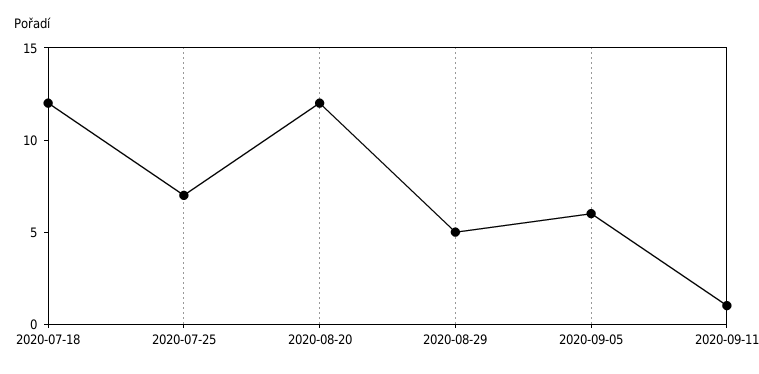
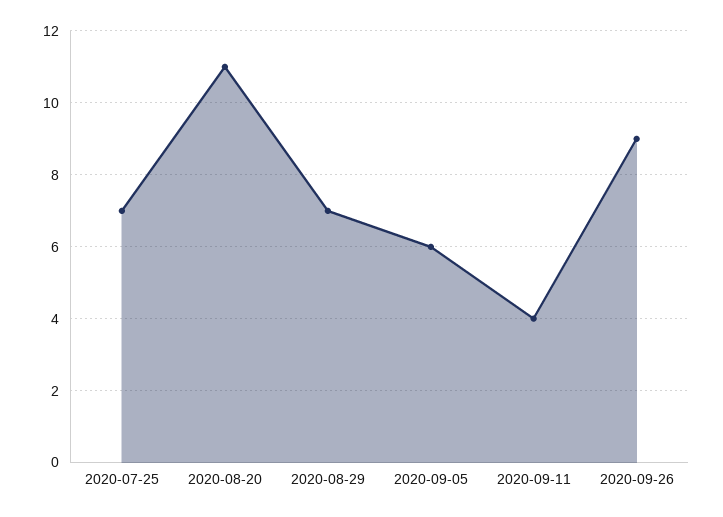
2020-07-18: 12 -> none
2020-08-20: 12 -> 11
2020-08-29: 5 -> 7
2020-09-11: 1 -> 4
2020-09-26: none -> 9

